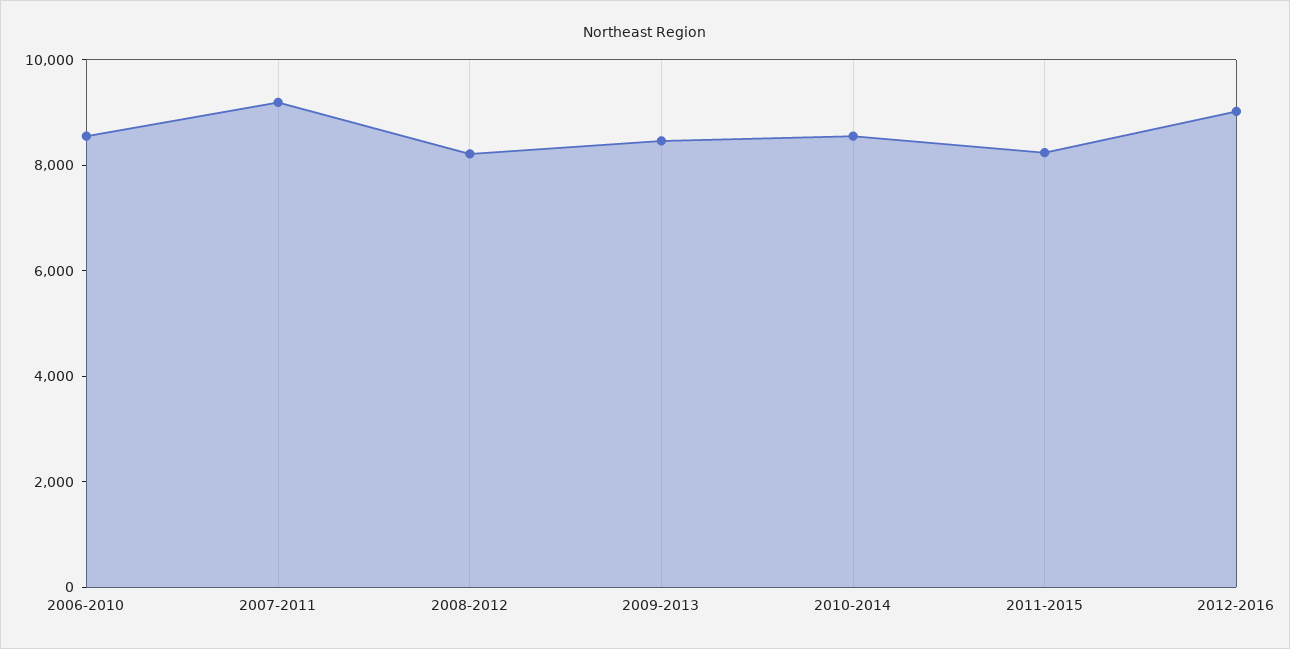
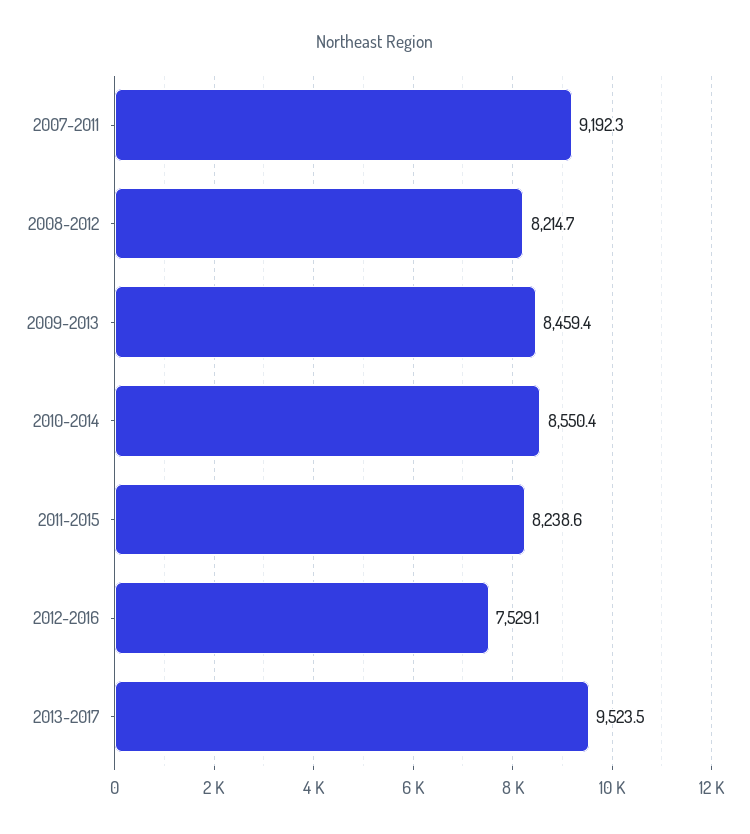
2006-2010: 8500 -> none
2012-2016: 9000 -> 7529.1
2013-2017: none -> 9523.5

